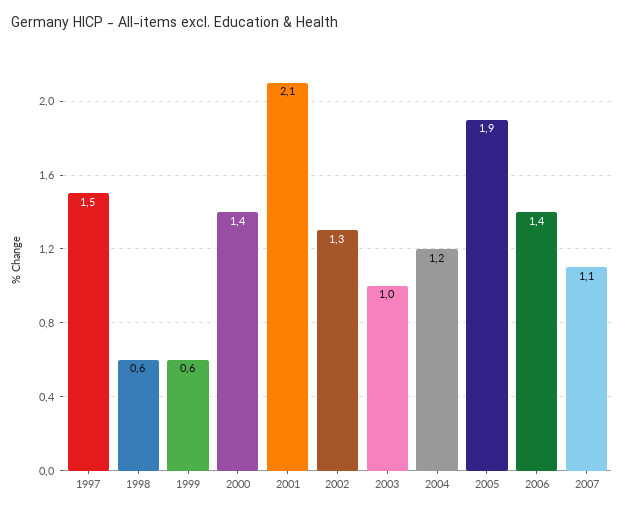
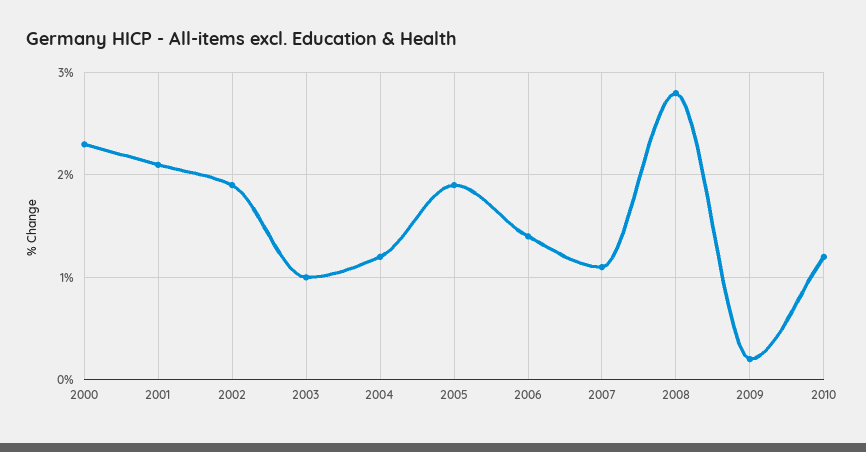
1997: 1.5 -> none
1998: 0.6 -> none
1999: 0.6 -> none
2000: 1.4 -> 2.3
2002: 1.3 -> 1.9
2008: none -> 2.8
2009: none -> 0.2
2010: none -> 1.2

